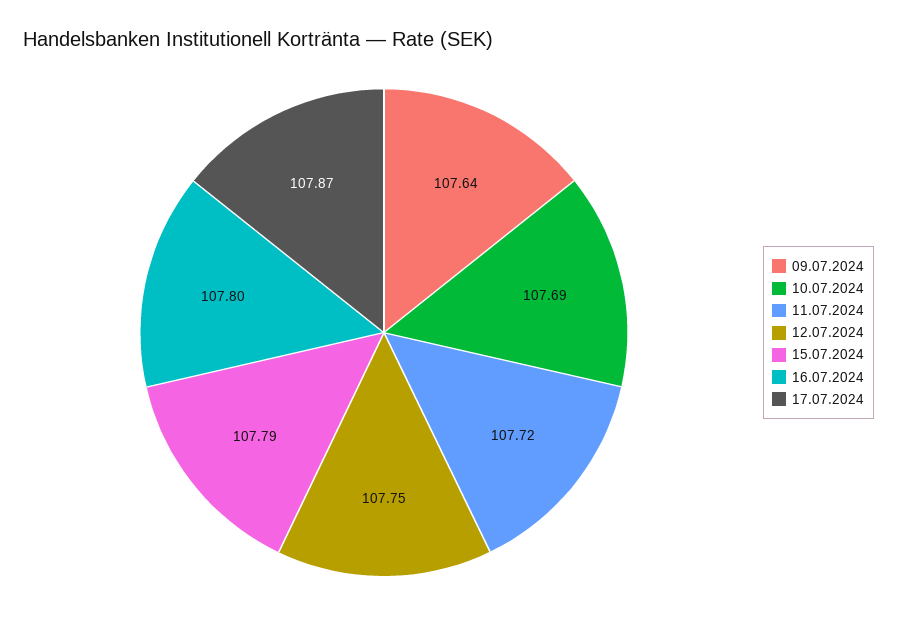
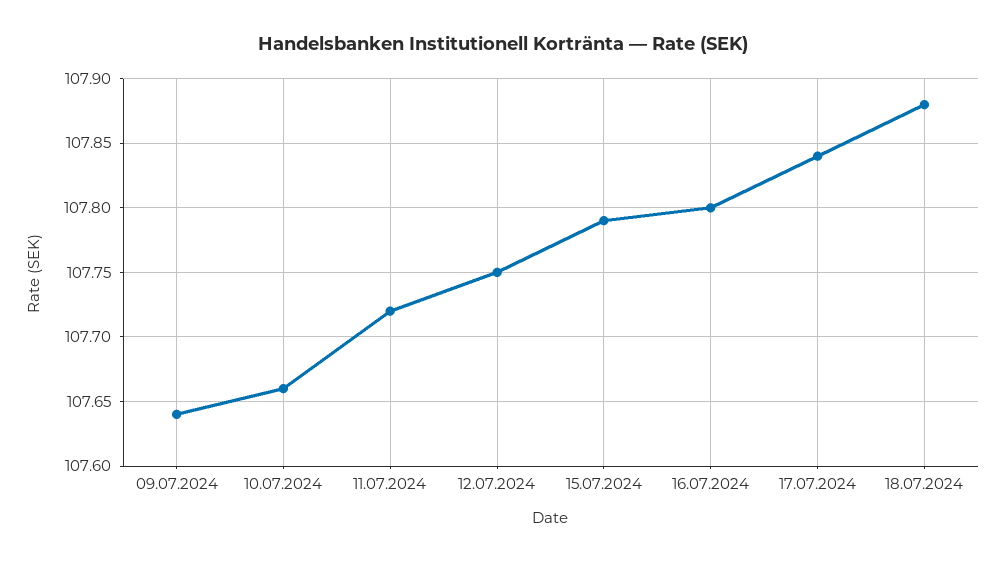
10.07.2024: 107.69 -> 107.66
17.07.2024: 107.87 -> 107.84
18.07.2024: none -> 107.88

